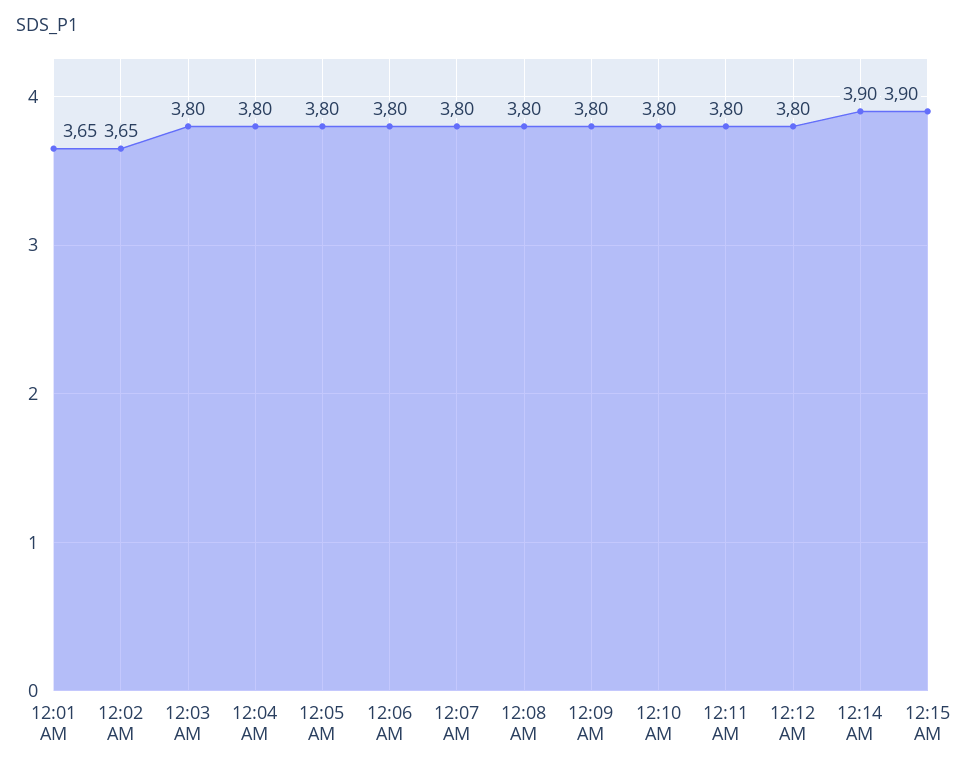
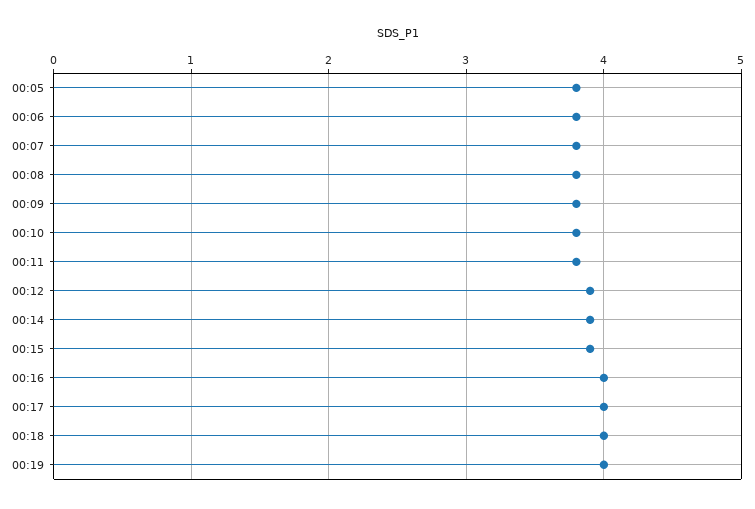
12:01 AM: 3.65 -> none
12:02 AM: 3.65 -> none
12:03 AM: 3.8 -> none
12:04 AM: 3.8 -> none
12:12 AM: 3.8 -> 3.9
00:16: none -> 4
00:17: none -> 4
00:18: none -> 4
00:19: none -> 4

